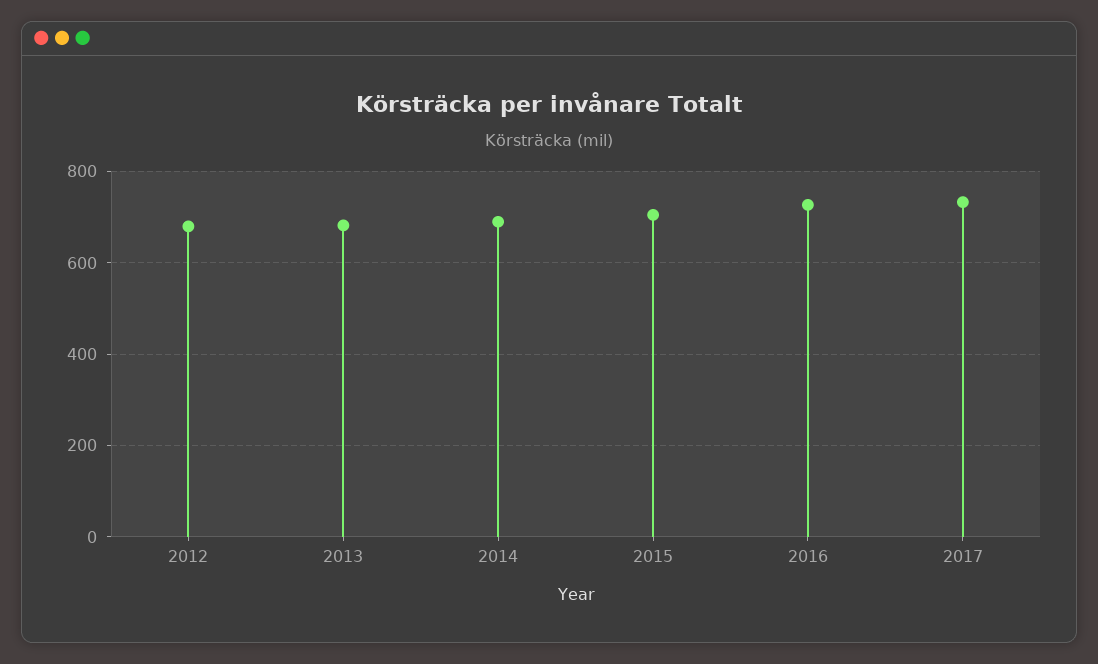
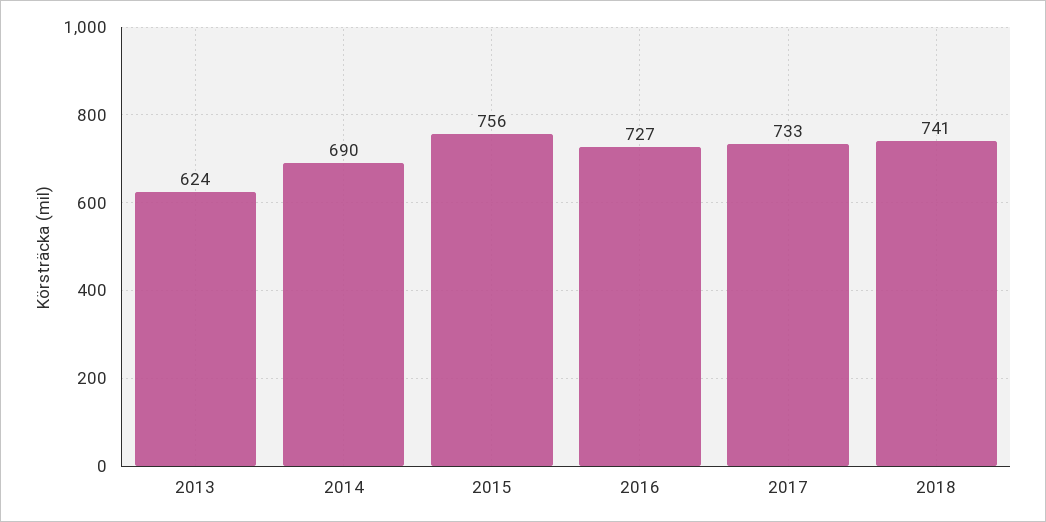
2012: 680 -> none
2013: 680 -> 624
2015: 700 -> 756
2018: none -> 741

